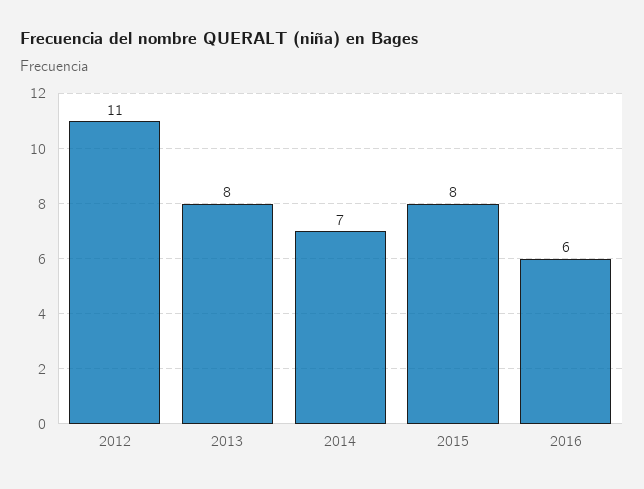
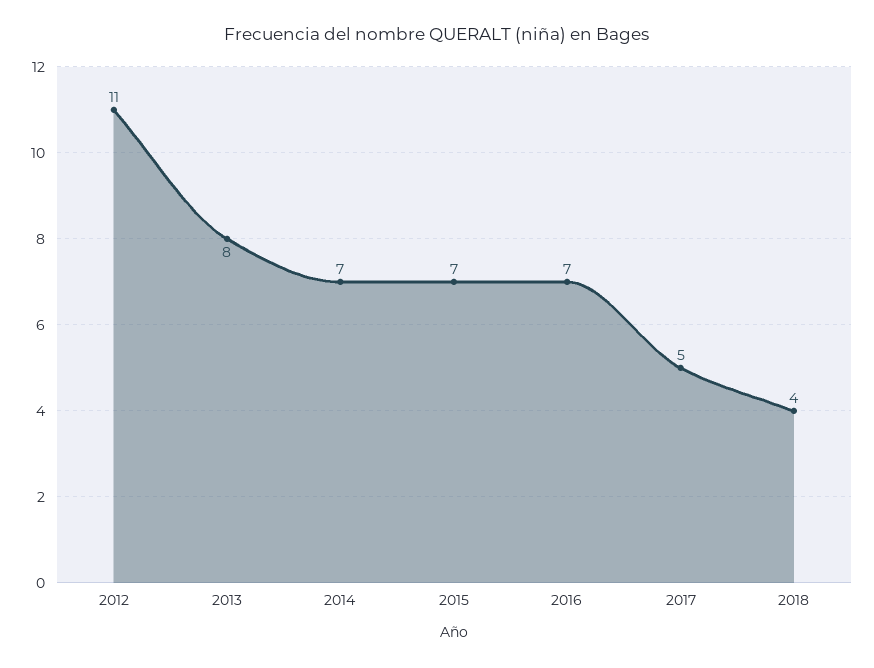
2015: 8 -> 7
2016: 6 -> 7
2017: none -> 5
2018: none -> 4

